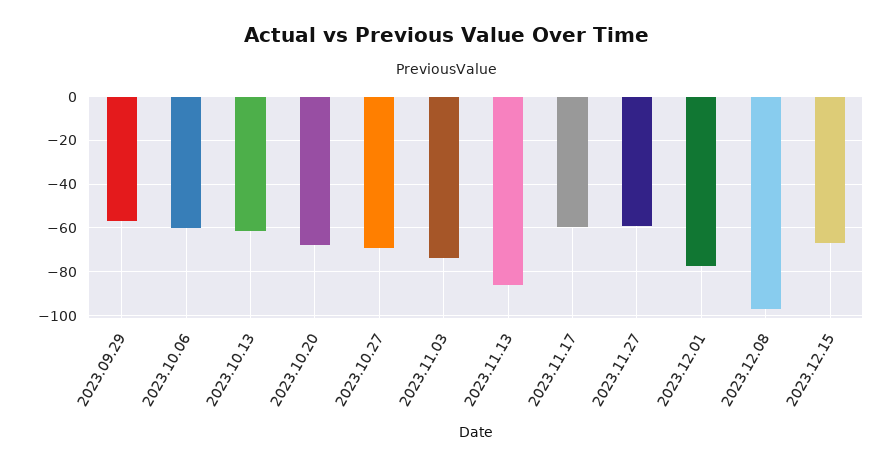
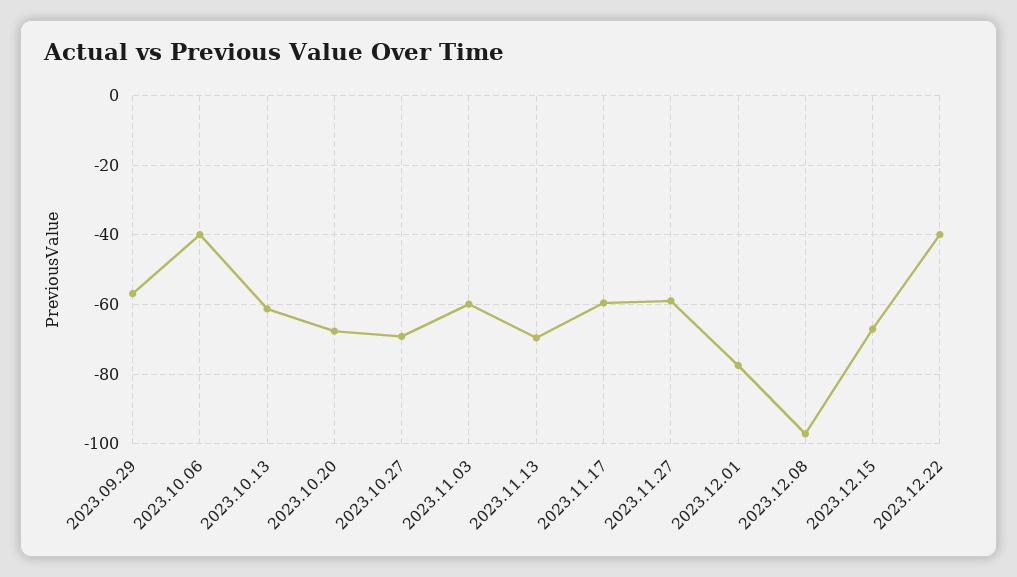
2023.10.06: -60 -> -40
2023.11.03: -75 -> -60
2023.11.13: -85 -> -70
2023.12.22: none -> -40

